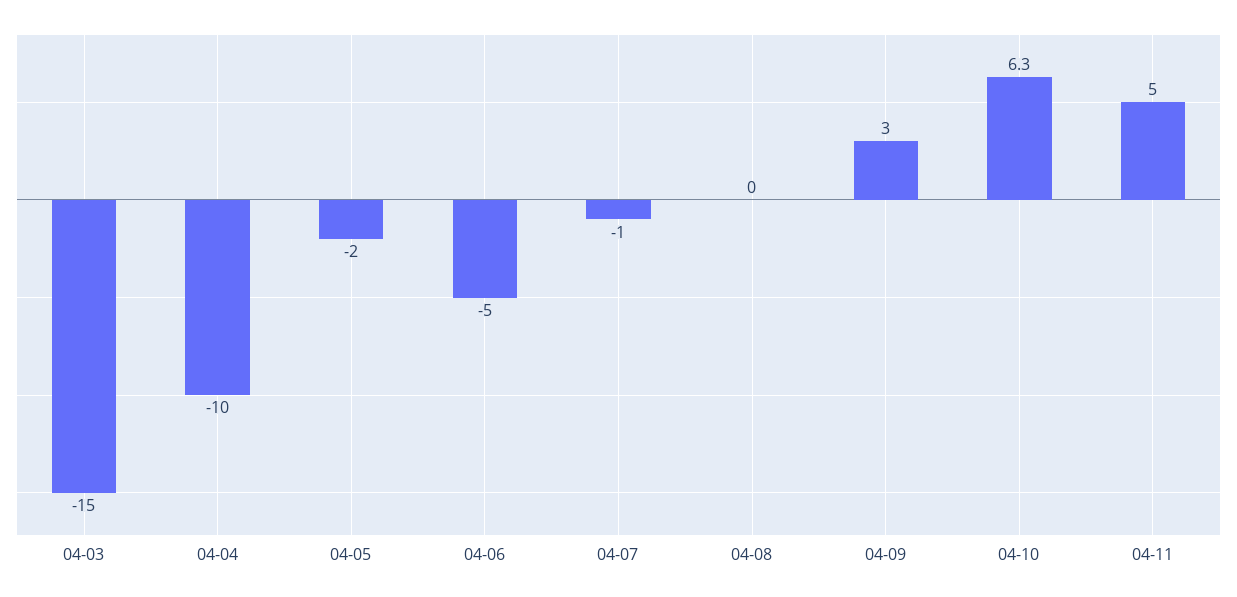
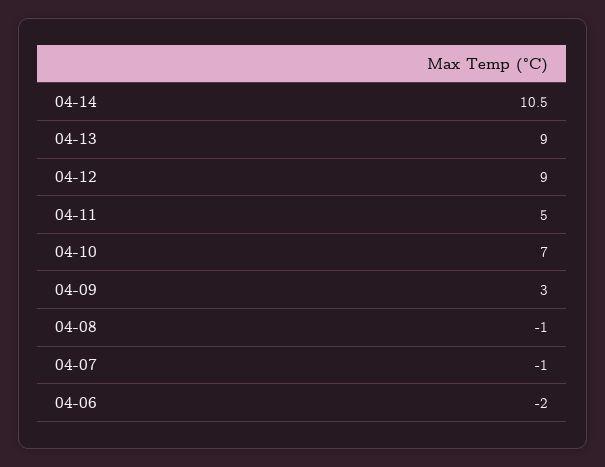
04-03: -15 -> none
04-04: -10 -> none
04-05: -2 -> none
04-06: -5 -> -2
04-08: 0 -> -1
04-10: 6.3 -> 7
04-14: none -> 10.5
04-13: none -> 9
04-12: none -> 9

